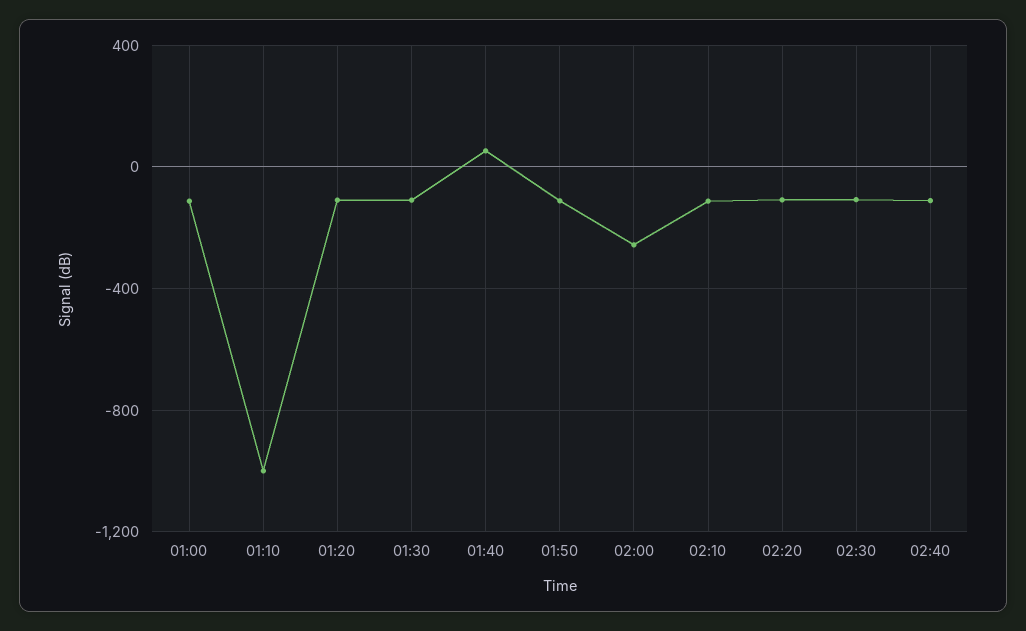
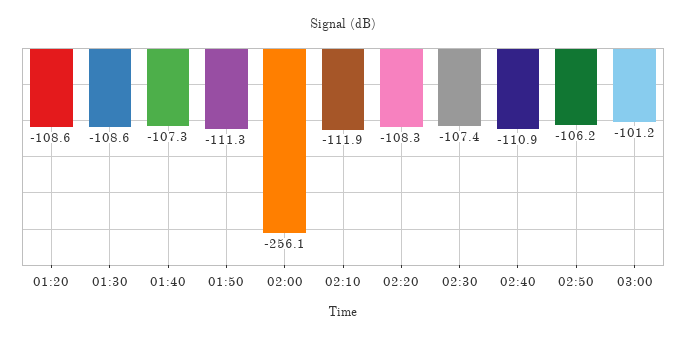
01:00: -100 -> none
01:10: -1000 -> none
01:40: 50 -> -107.3
02:50: none -> -106.2
03:00: none -> -101.2

